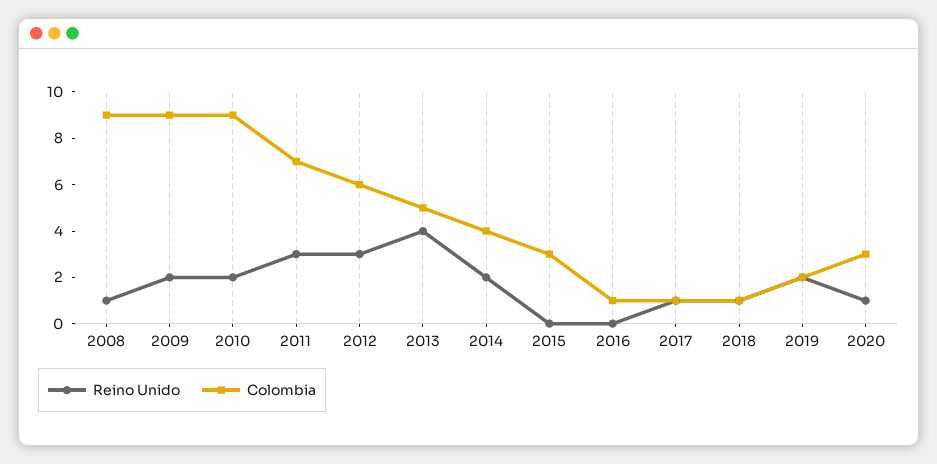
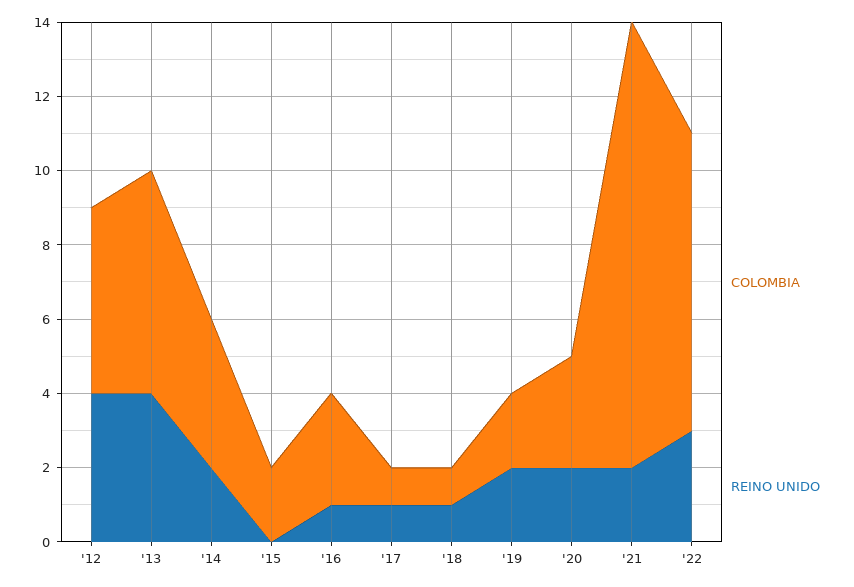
Reino Unido, 2008: 1 -> none
Colombia, 2008: 9 -> none
Reino Unido, 2009: 2 -> none
Colombia, 2009: 9 -> none
Reino Unido, 2010: 2 -> none
Colombia, 2010: 9 -> none
Reino Unido, 2011: 3 -> none
Colombia, 2011: 7 -> none
Reino Unido, 2012: 3 -> 4
Colombia, 2012: 6 -> 5
Colombia, 2013: 5 -> 6
Colombia, 2015: 3 -> 2
Reino Unido, 2016: 0 -> 1
Colombia, 2016: 1 -> 3
Reino Unido, 2020: 1 -> 2
Colombia, '21: none -> 12
Reino Unido, '21: none -> 2
Colombia, '22: none -> 8
Reino Unido, '22: none -> 3

